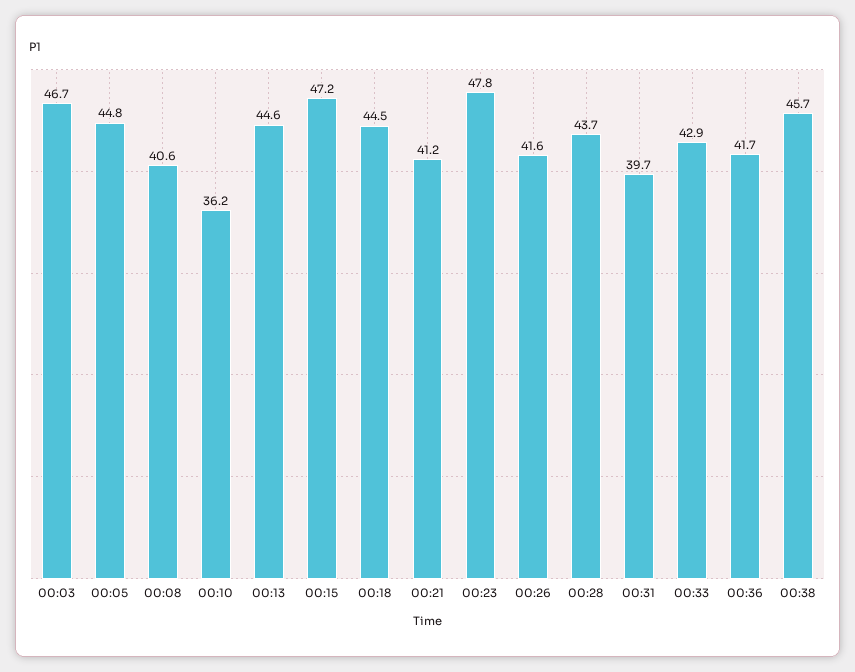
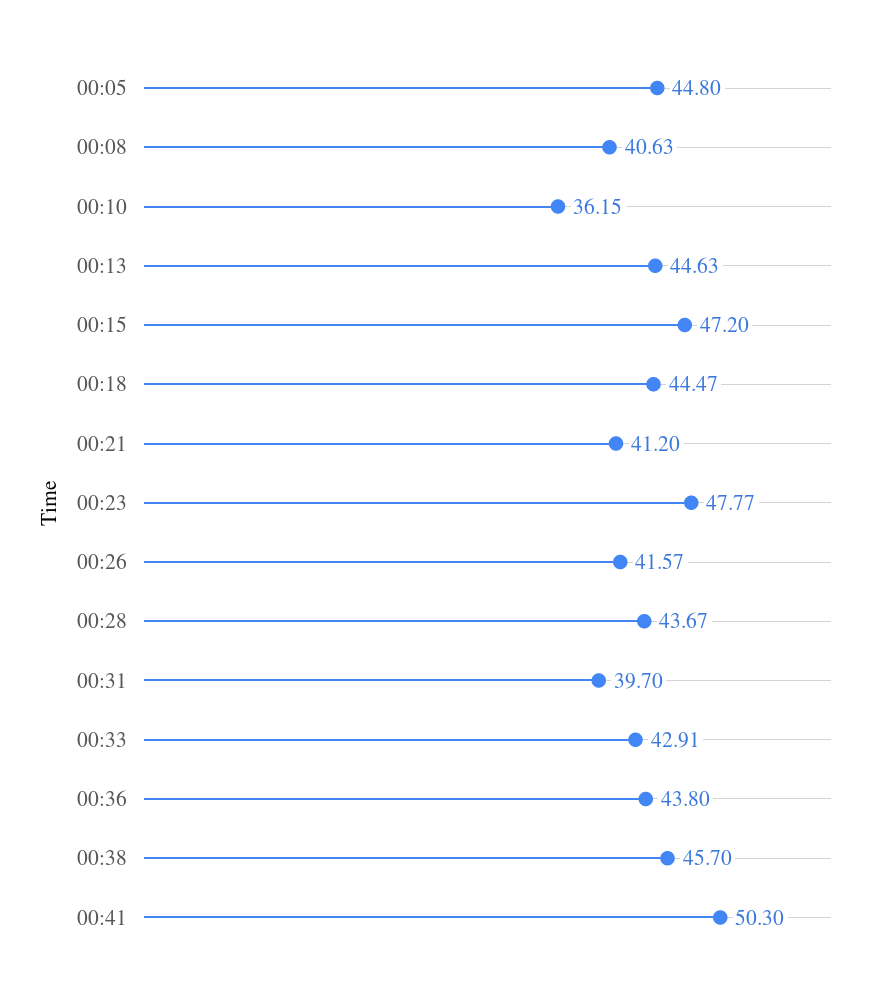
00:03: 46.7 -> none
00:36: 41.7 -> 43.8
00:41: none -> 50.3

